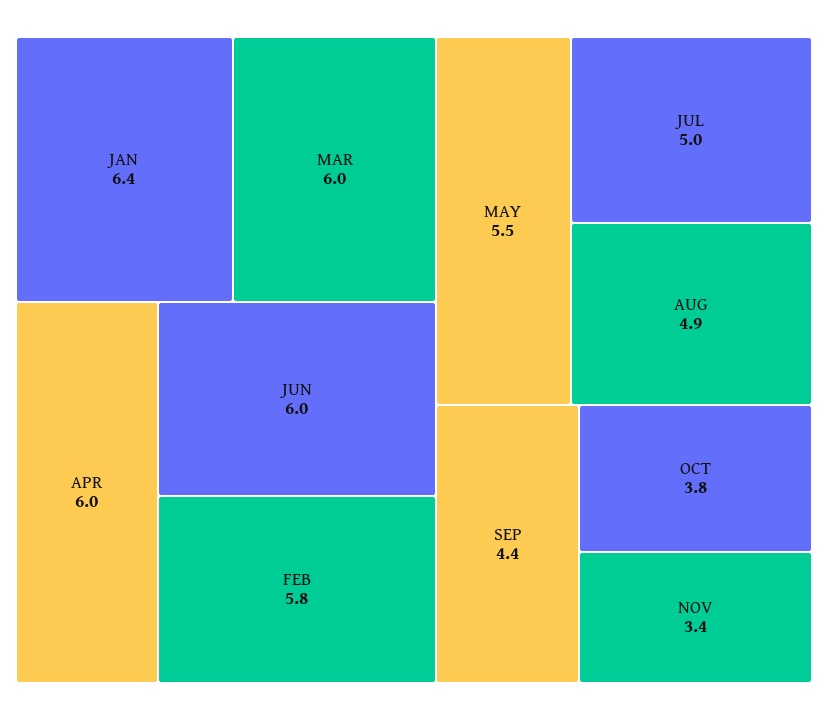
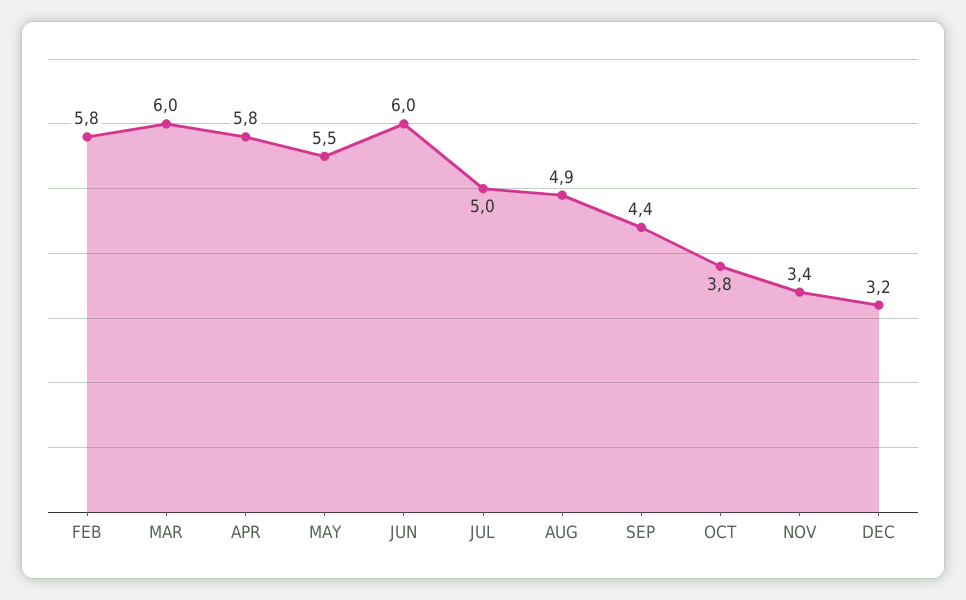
JAN: 6.4 -> none
APR: 6 -> 5.8
DEC: none -> 3.2

